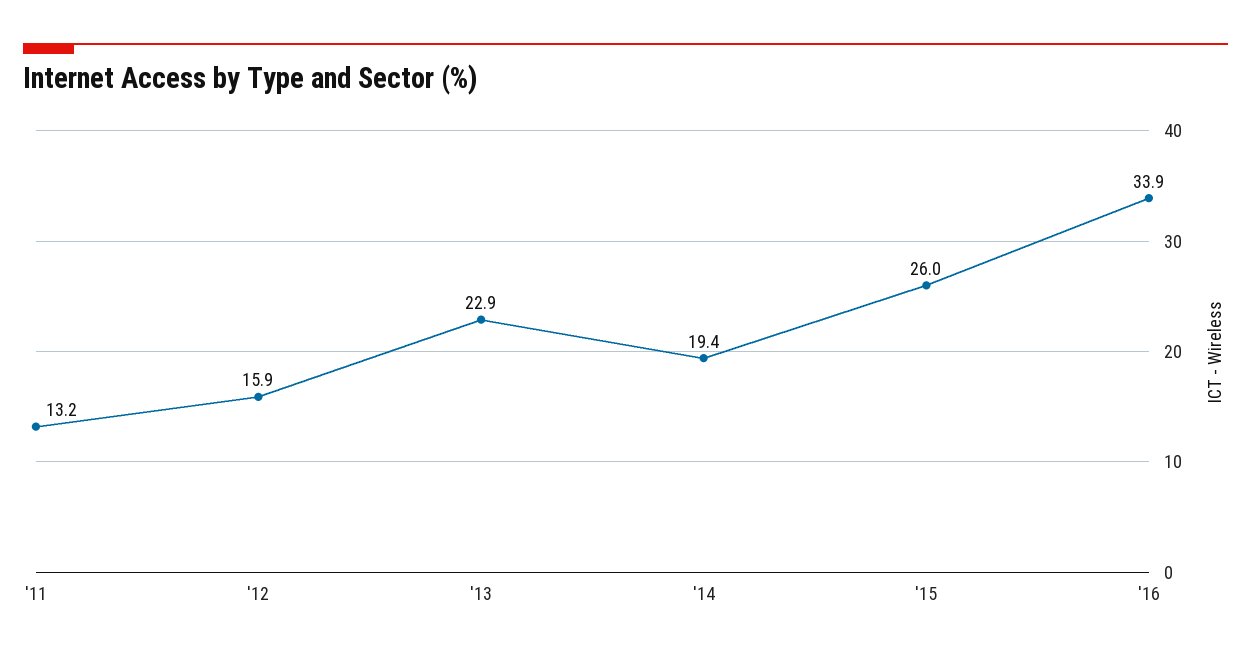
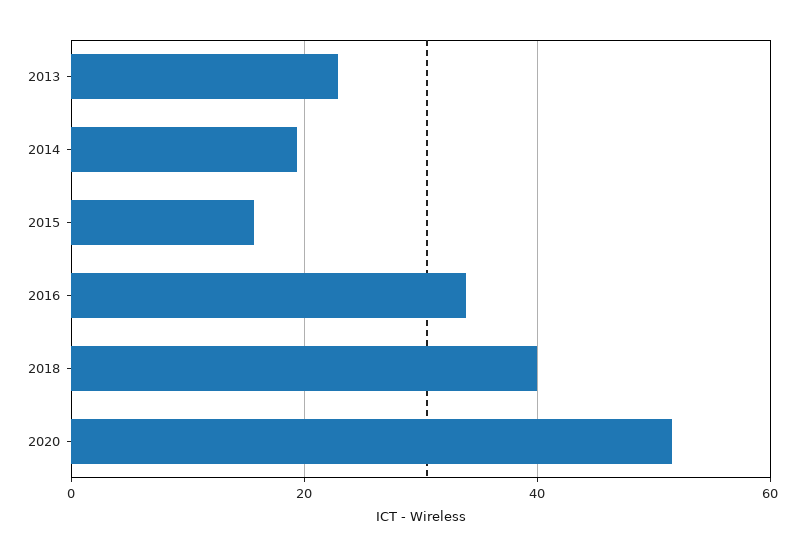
'11: 13.2 -> none
'12: 15.9 -> none
'15: 26 -> 16
2018: none -> 40
2020: none -> 52

